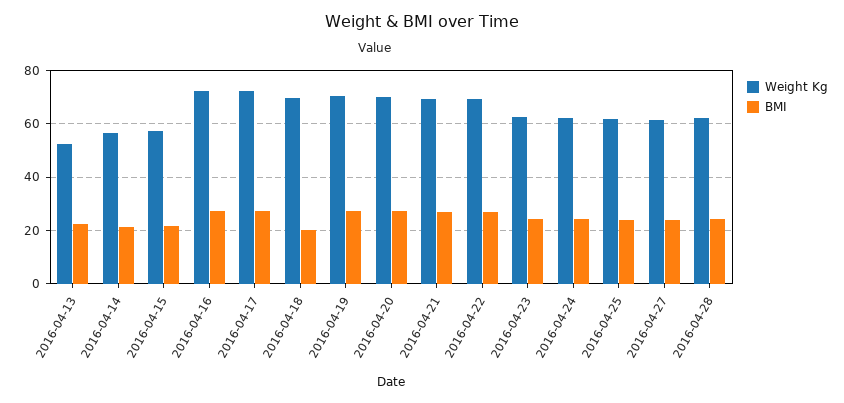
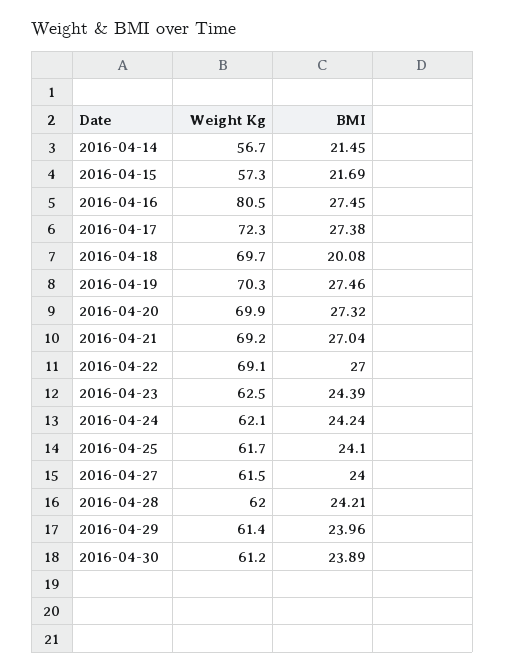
Weight Kg, 2016-04-13: 52.5 -> none
BMI, 2016-04-13: 22.5 -> none
Weight Kg, 2016-04-16: 72.5 -> 80.5
Weight Kg, 2016-04-29: none -> 61.4
BMI, 2016-04-29: none -> 23.96
Weight Kg, 2016-04-30: none -> 61.2
BMI, 2016-04-30: none -> 23.89

